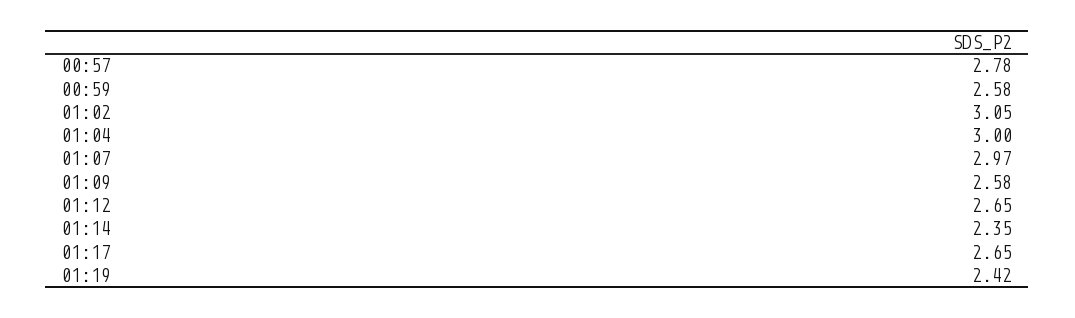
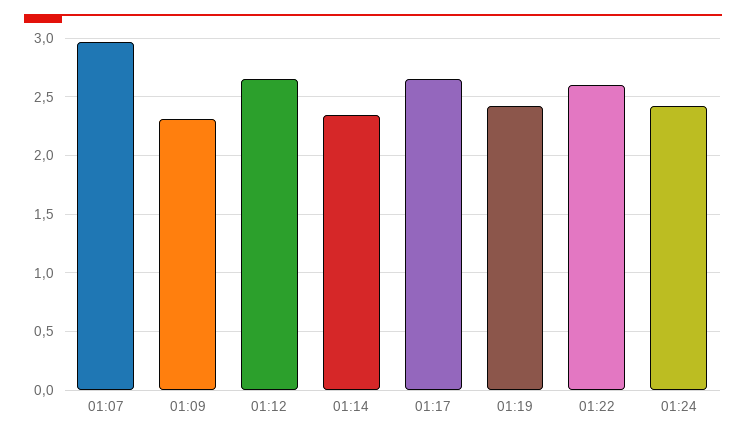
00:57: 2.78 -> none
00:59: 2.58 -> none
01:02: 3.05 -> none
01:04: 3 -> none
01:09: 2.58 -> 2.3
01:22: none -> 2.6
01:24: none -> 2.4

